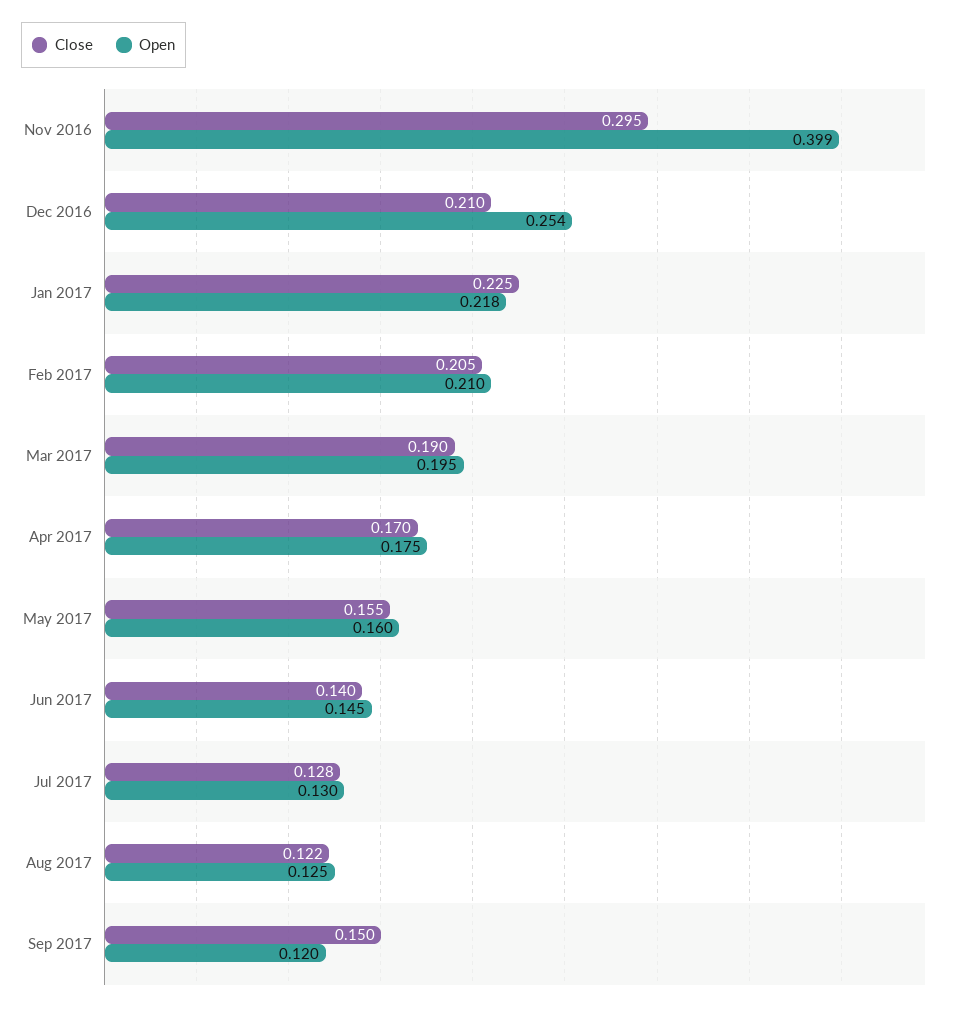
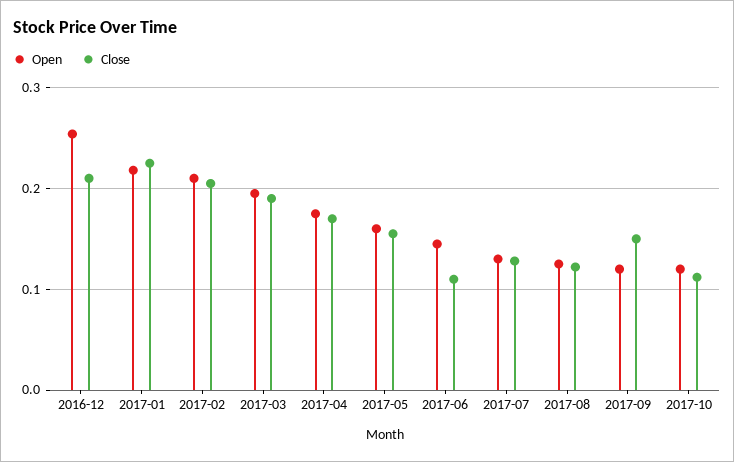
Close, Nov 2016: 0.295 -> none
Open, Nov 2016: 0.399 -> none
Close, Jun 2017: 0.14 -> 0.11
Open, 2017-10: none -> 0.12
Close, 2017-10: none -> 0.11

